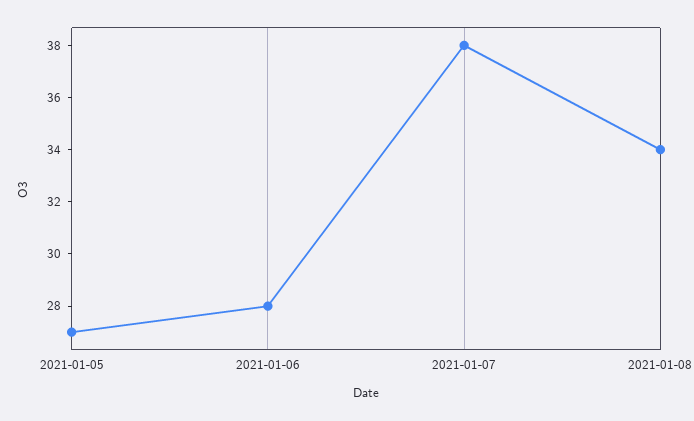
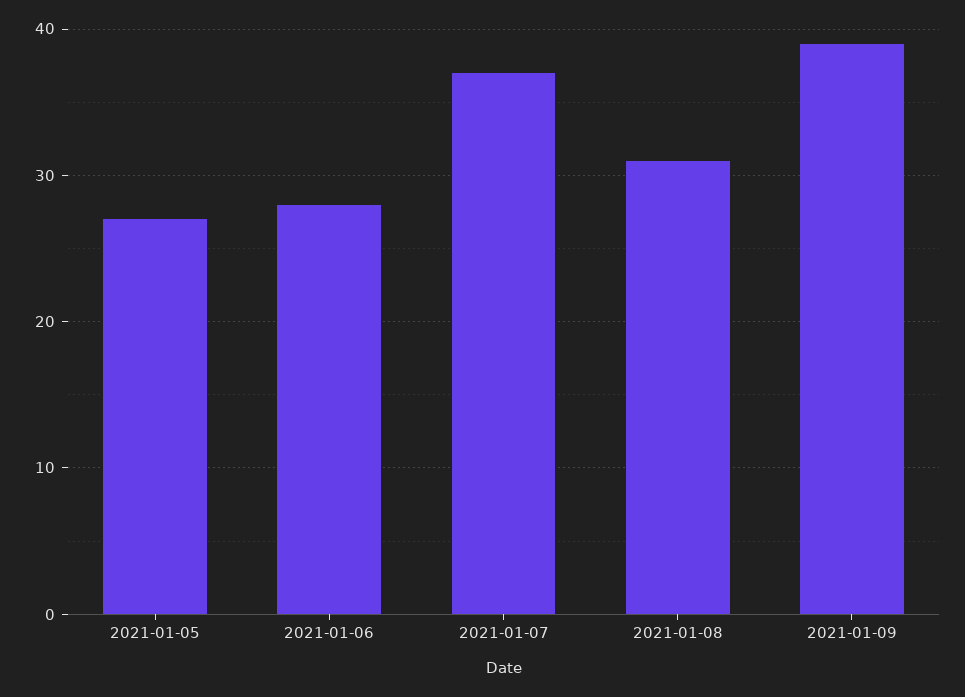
2021-01-07: 38 -> 37
2021-01-08: 34 -> 31
2021-01-09: none -> 39

